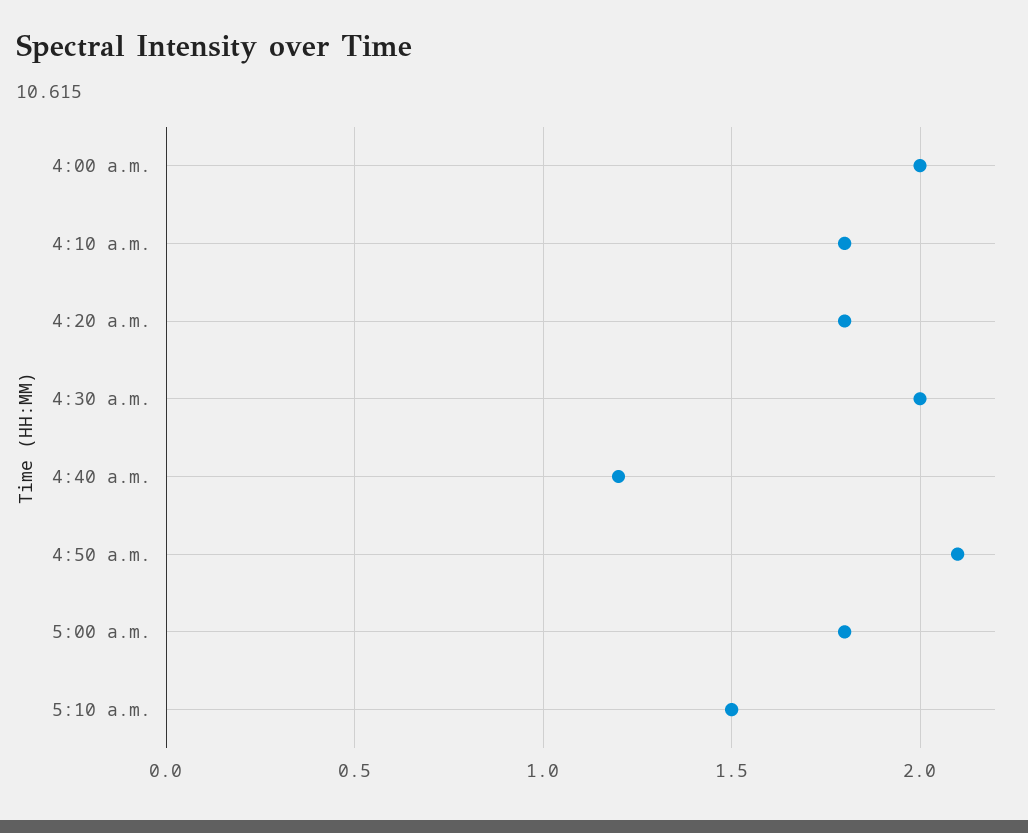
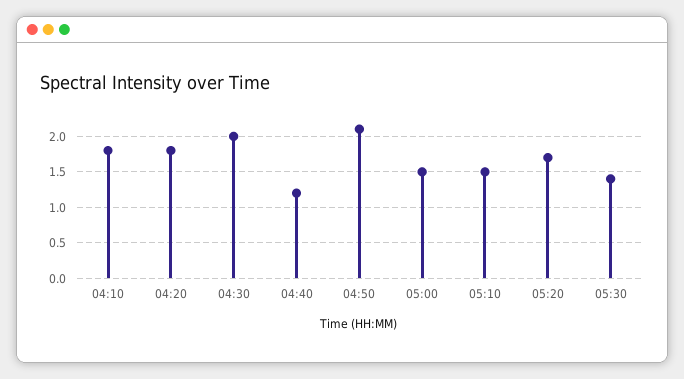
4:00 a.m.: 2 -> none
5:00 a.m.: 1.8 -> 1.5
05:20: none -> 1.7
05:30: none -> 1.4

